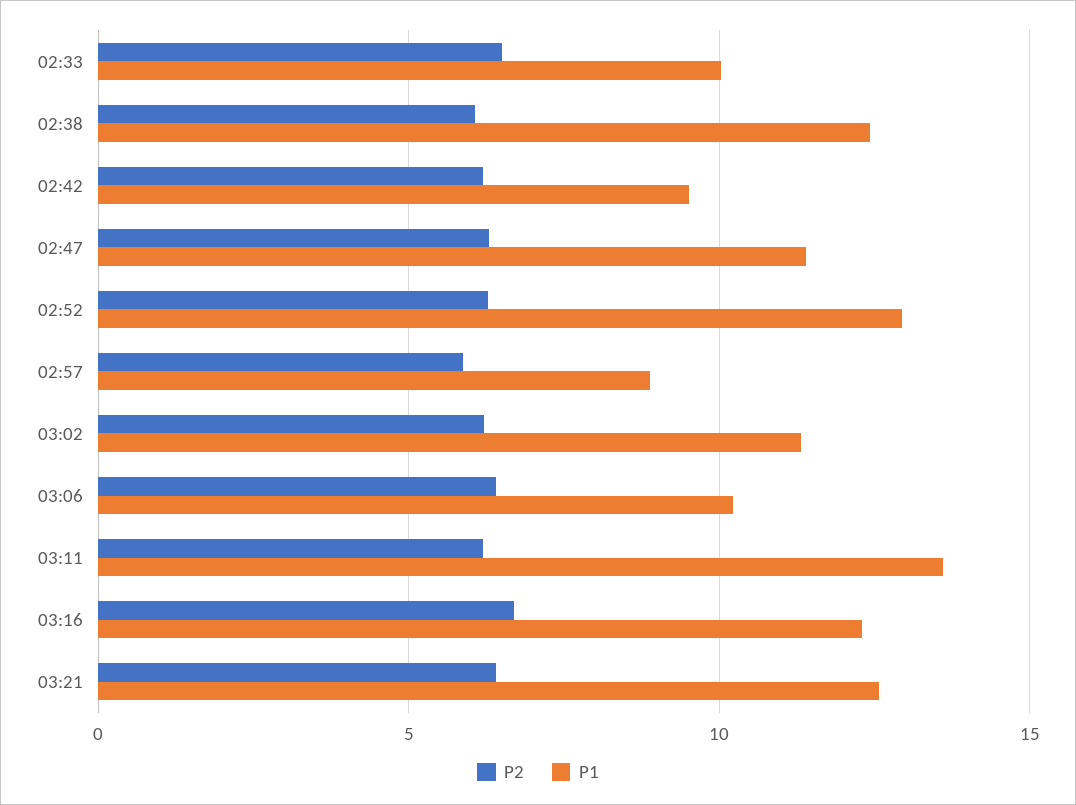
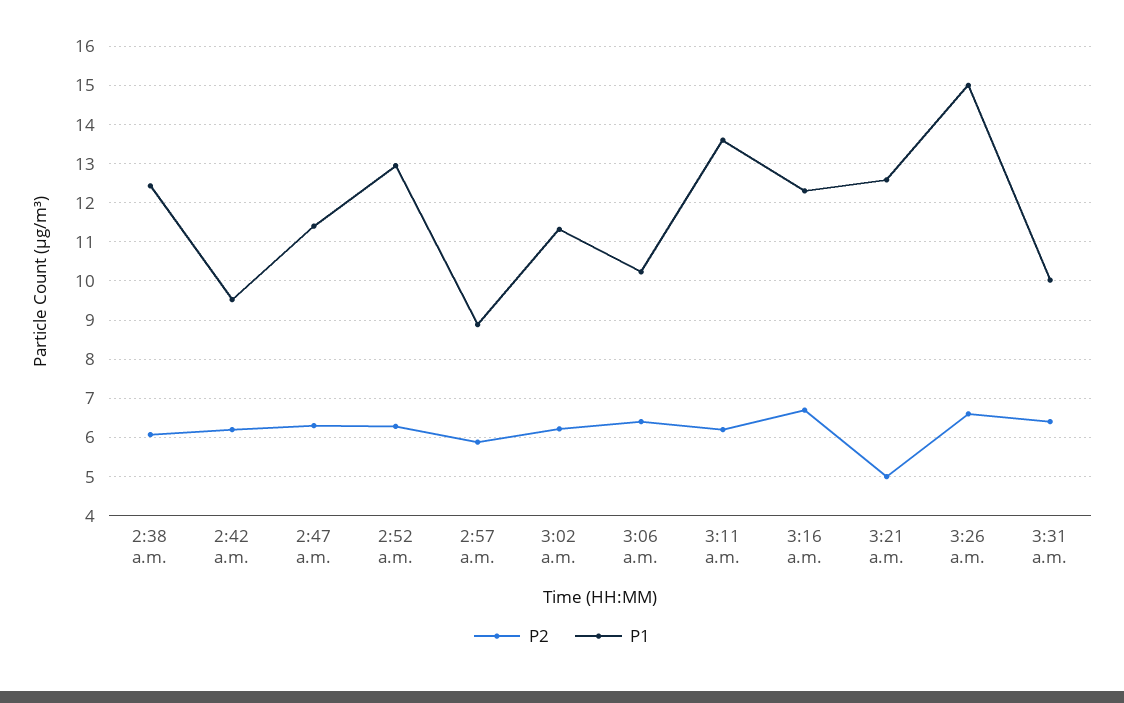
P2, 02:33: 6.5 -> none
P1, 02:33: 10 -> none
P2, 03:21: 6.5 -> 5
P2, 3:26 a.m.: none -> 6.6
P1, 3:26 a.m.: none -> 15
P2, 3:31 a.m.: none -> 6.4
P1, 3:31 a.m.: none -> 10

